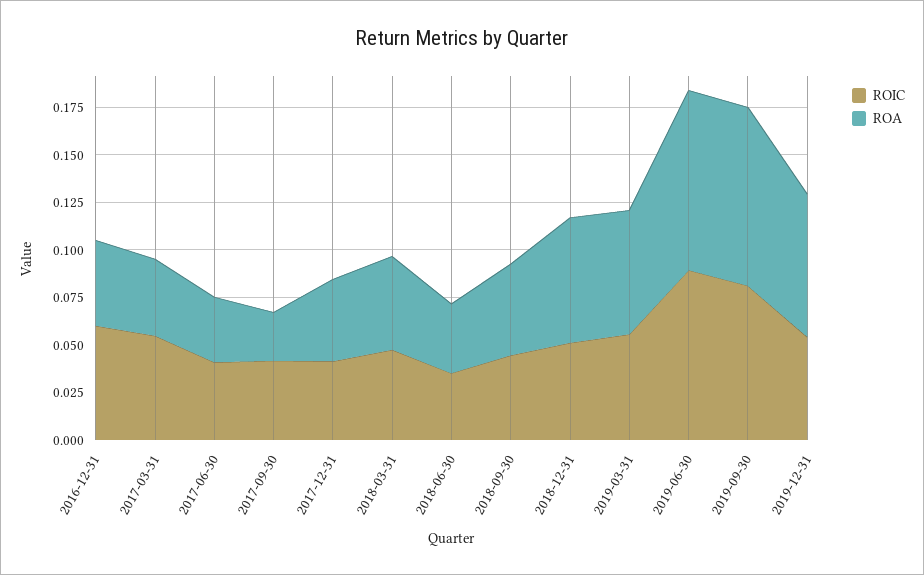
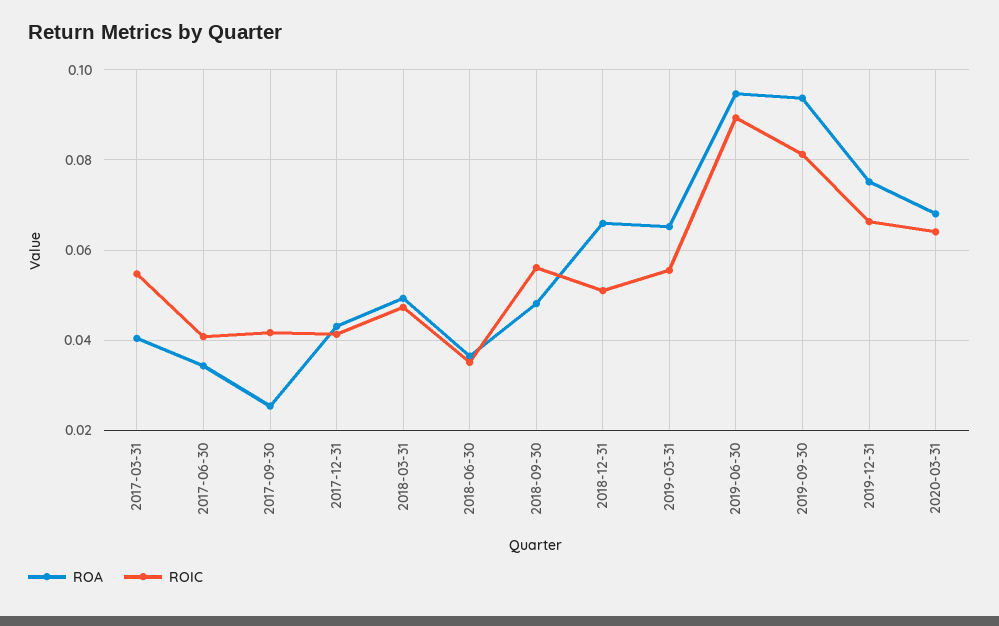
ROIC, 2016-12-31: 0.06 -> none
ROA, 2016-12-31: 0.045 -> none
ROIC, 2018-09-30: 0.045 -> 0.056
ROIC, 2019-12-31: 0.055 -> 0.066
ROA, 2020-03-31: none -> 0.068
ROIC, 2020-03-31: none -> 0.064

